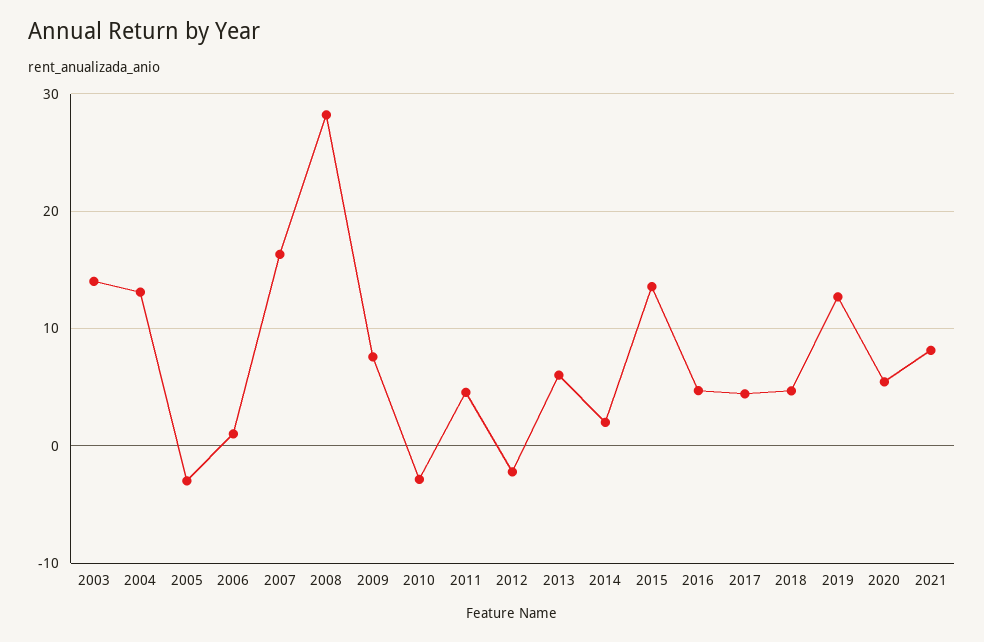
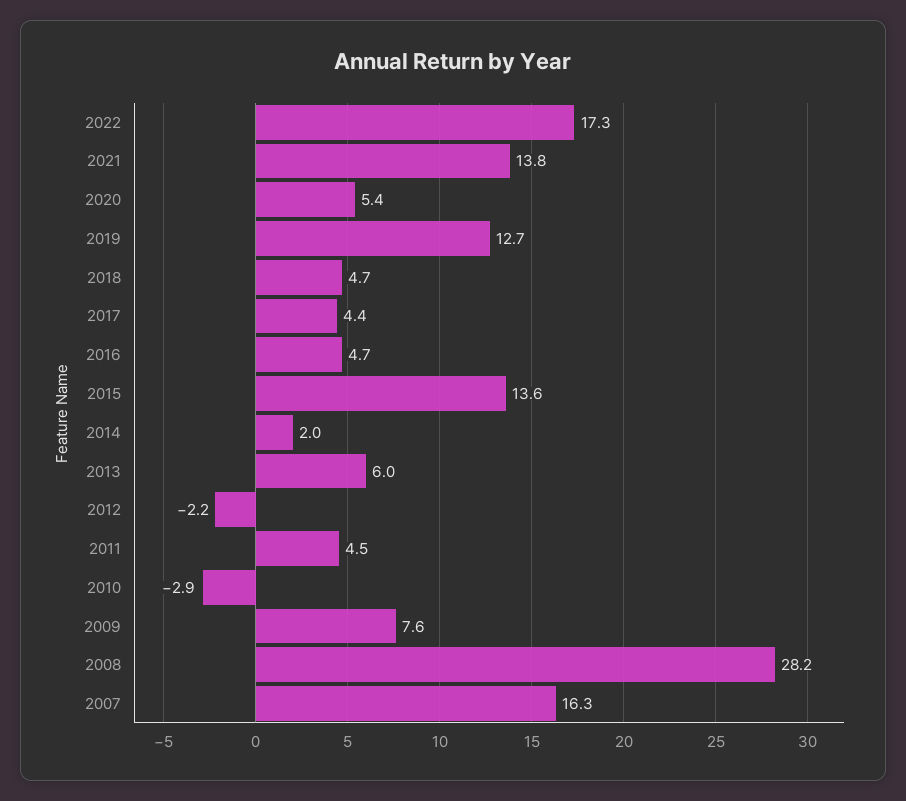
2003: 14 -> none
2004: 13 -> none
2005: -3 -> none
2006: 1 -> none
2021: 8 -> 13.8
2022: none -> 17.3

